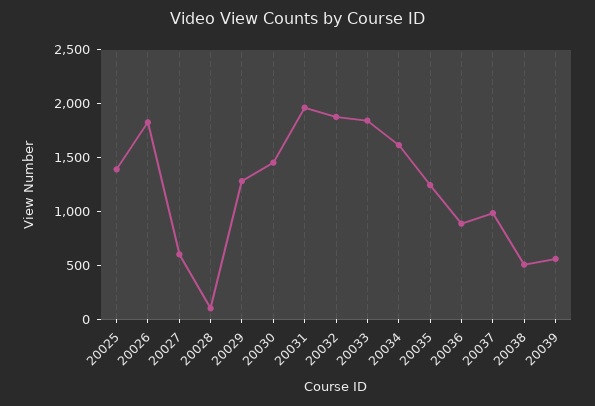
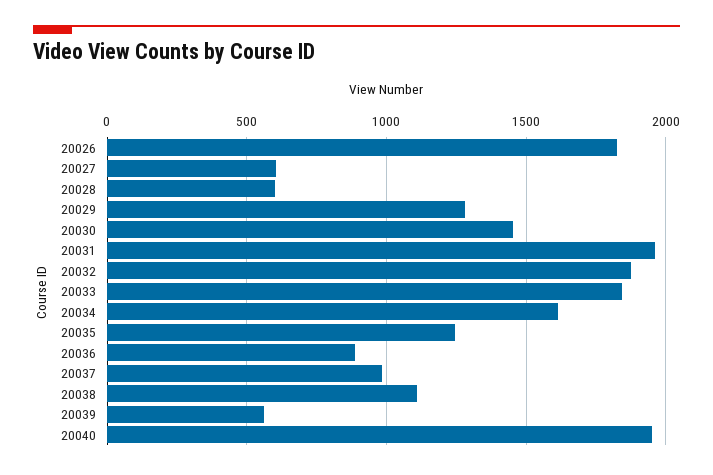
20025: 1400 -> none
20028: 100 -> 600
20038: 500 -> 1100
20040: none -> 1950

